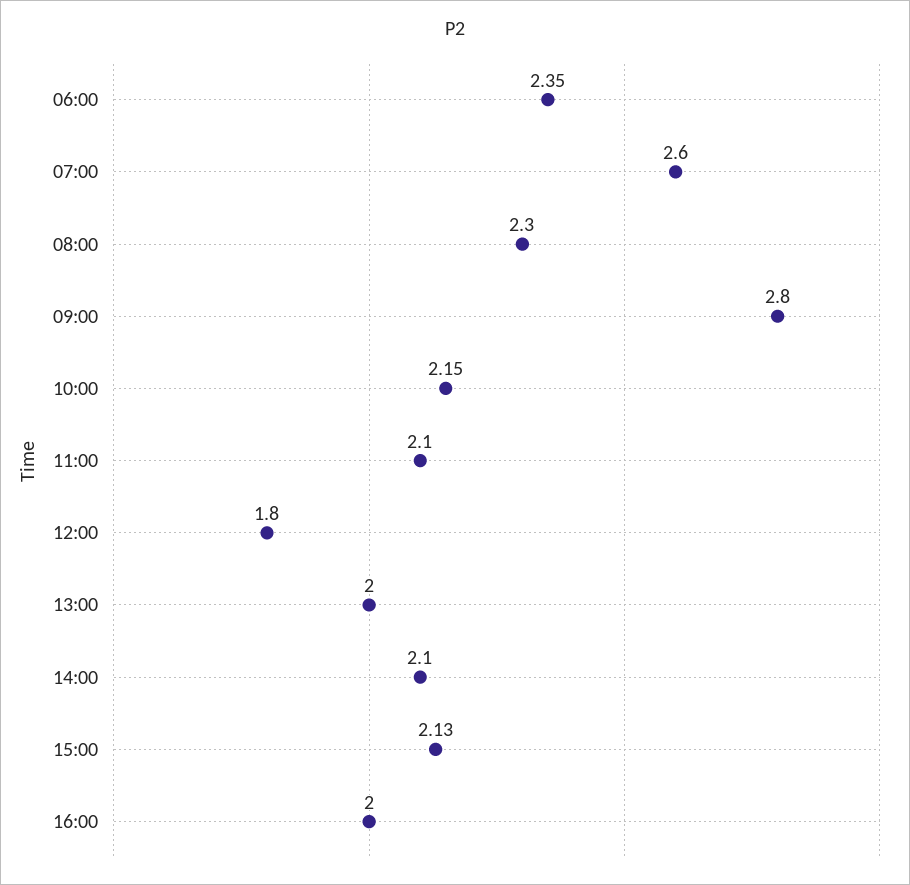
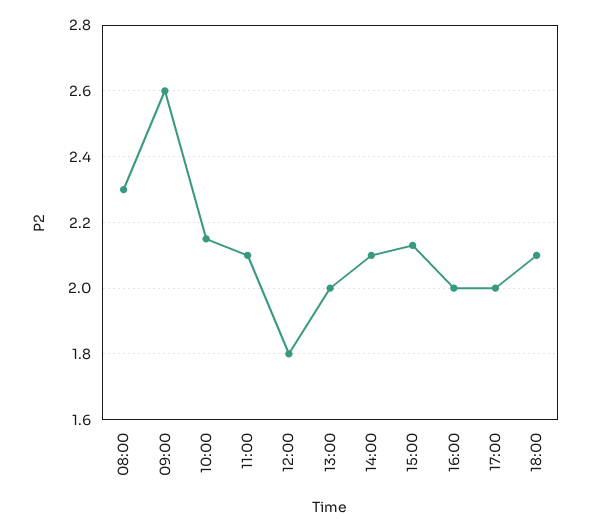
06:00: 2.35 -> none
07:00: 2.6 -> none
09:00: 2.8 -> 2.6
17:00: none -> 2
18:00: none -> 2.1

